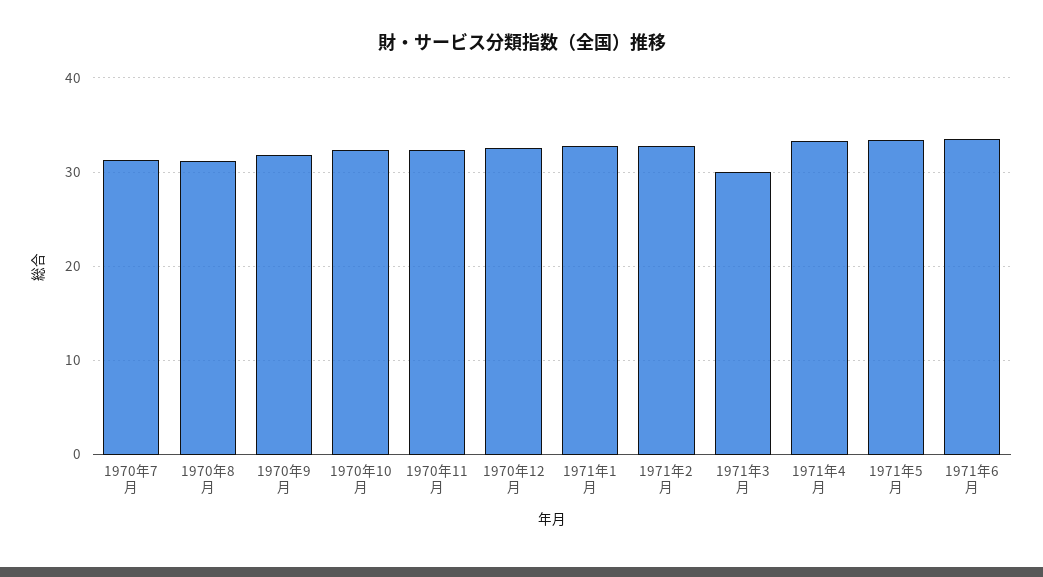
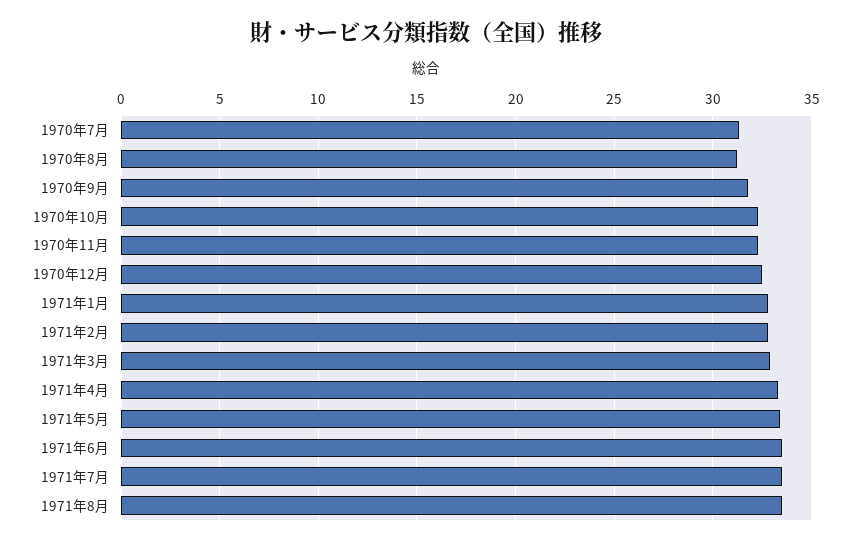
1971年3月: 30 -> 33
1971年7月: none -> 33.5
1971年8月: none -> 33.5

